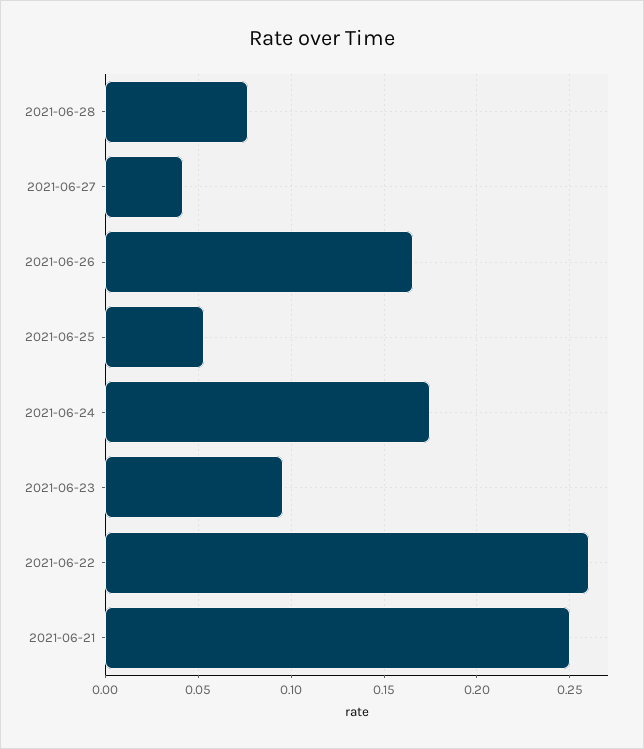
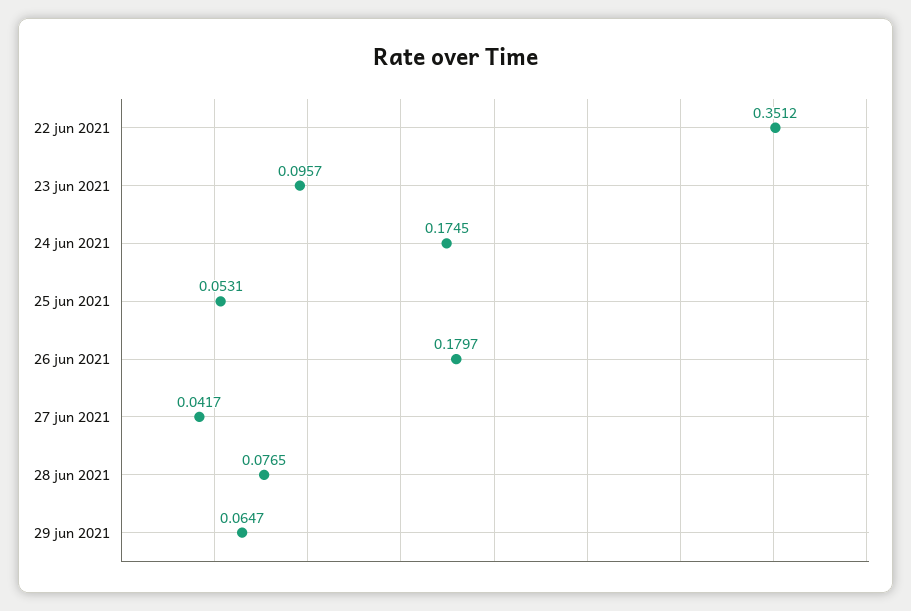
2021-06-26: 0.165 -> 0.1797
2021-06-22: 0.26 -> 0.3512
2021-06-21: 0.25 -> none
29 jun 2021: none -> 0.0647

